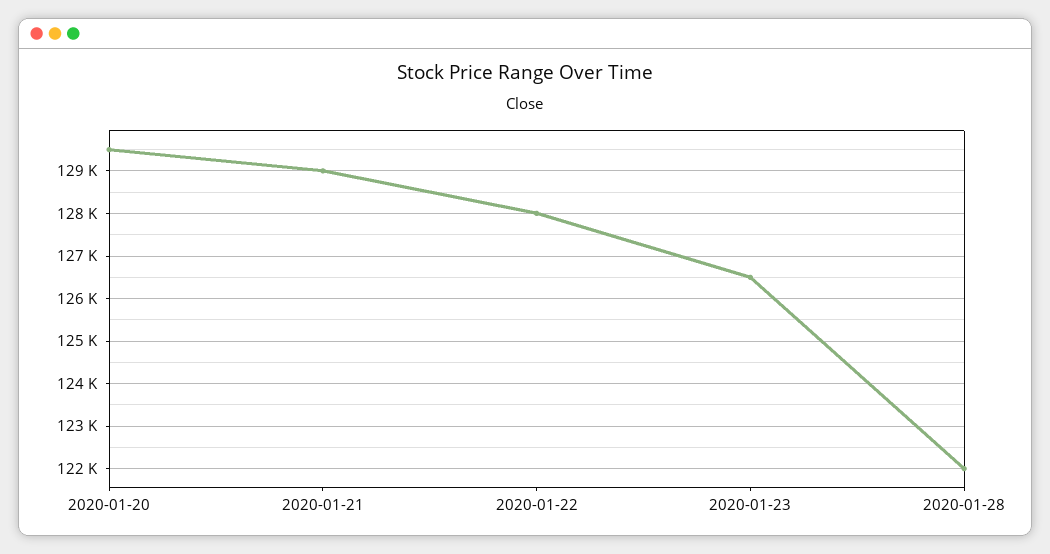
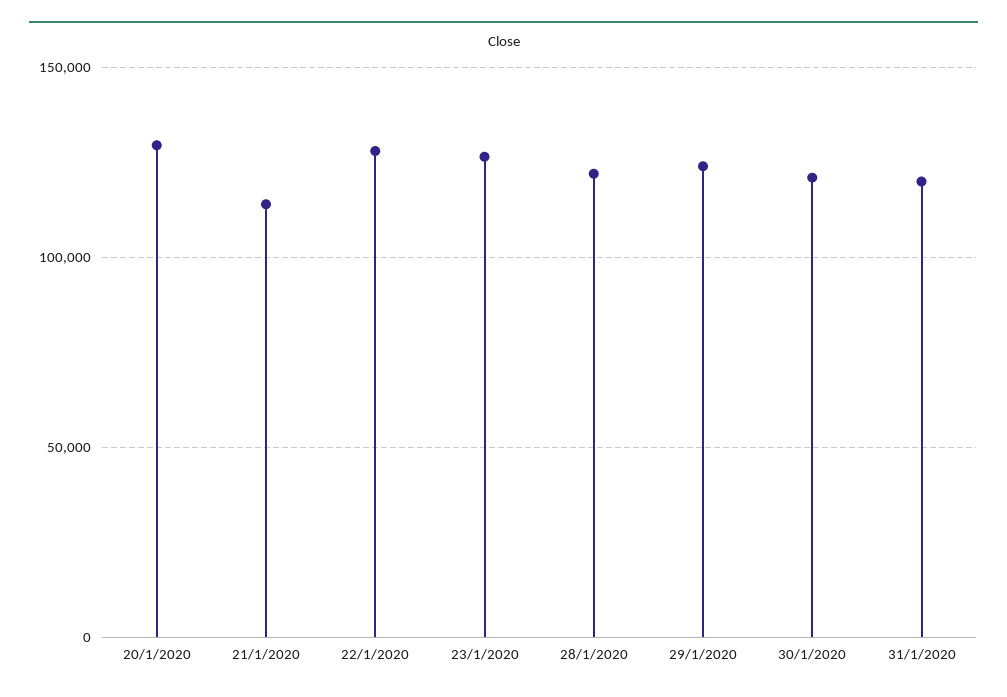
2020-01-21: 129000 -> 115000
29/1/2020: none -> 125000
30/1/2020: none -> 120000
31/1/2020: none -> 120000

